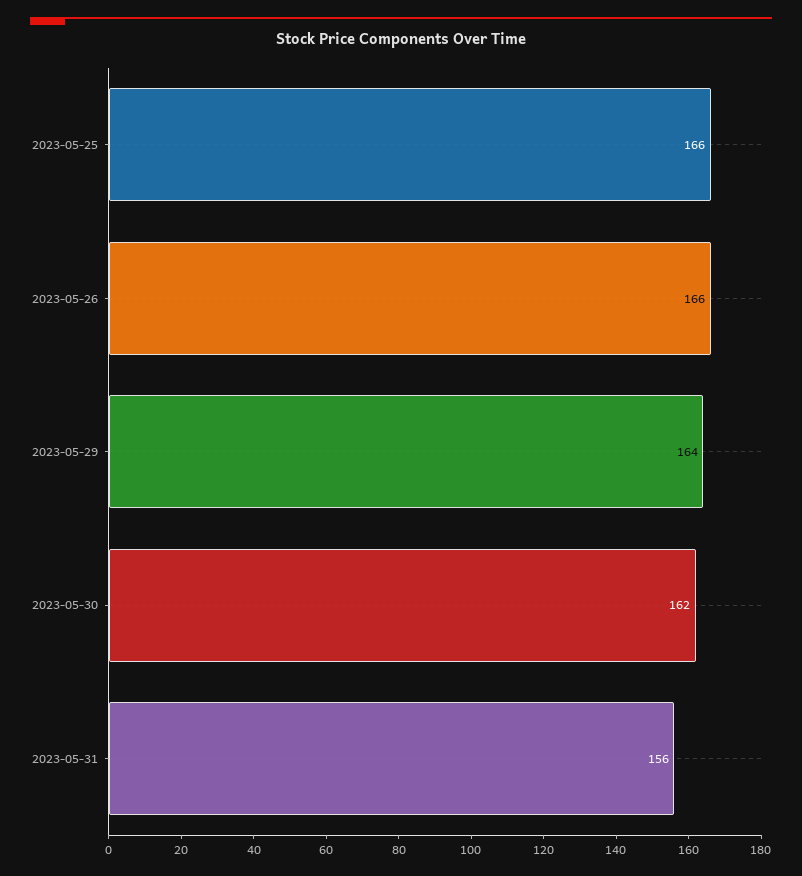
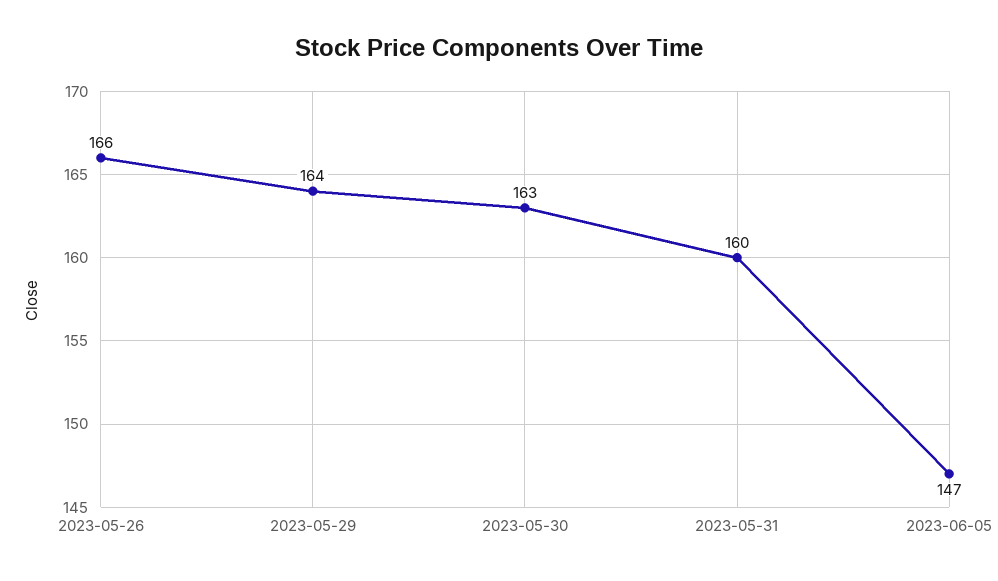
2023-05-25: 166 -> none
2023-05-30: 162 -> 163
2023-05-31: 156 -> 160
2023-06-05: none -> 147

